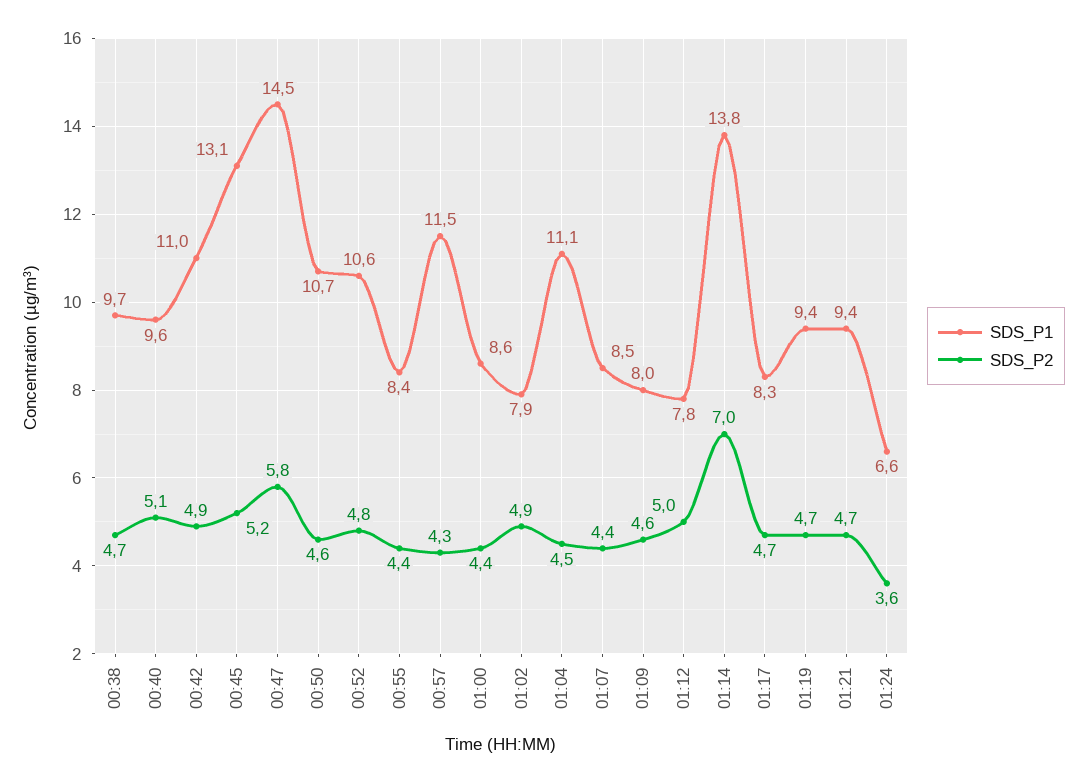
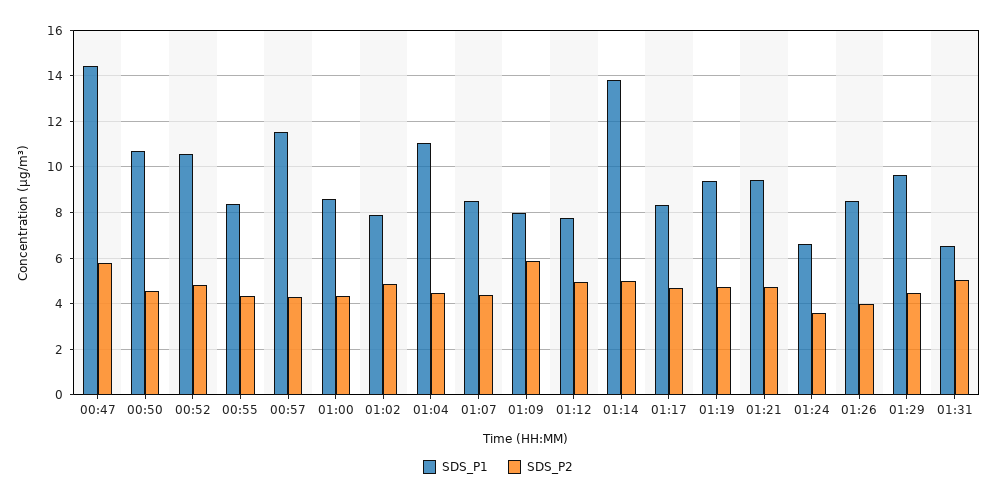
SDS_P1, 00:38: 9.7 -> none
SDS_P2, 00:38: 4.7 -> none
SDS_P1, 00:40: 9.6 -> none
SDS_P2, 00:40: 5.1 -> none
SDS_P1, 00:42: 11 -> none
SDS_P2, 00:42: 4.9 -> none
SDS_P1, 00:45: 13.1 -> none
SDS_P2, 00:45: 5.2 -> none
SDS_P2, 01:09: 4.6 -> 6
SDS_P2, 01:14: 7 -> 5
SDS_P1, 01:26: none -> 8.5
SDS_P2, 01:26: none -> 4
SDS_P1, 01:29: none -> 9.5
SDS_P2, 01:29: none -> 4.5
SDS_P1, 01:31: none -> 6.5
SDS_P2, 01:31: none -> 5

